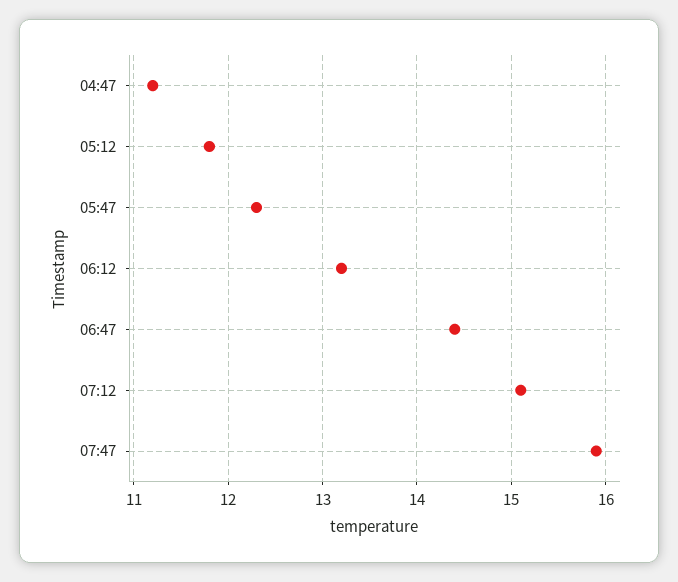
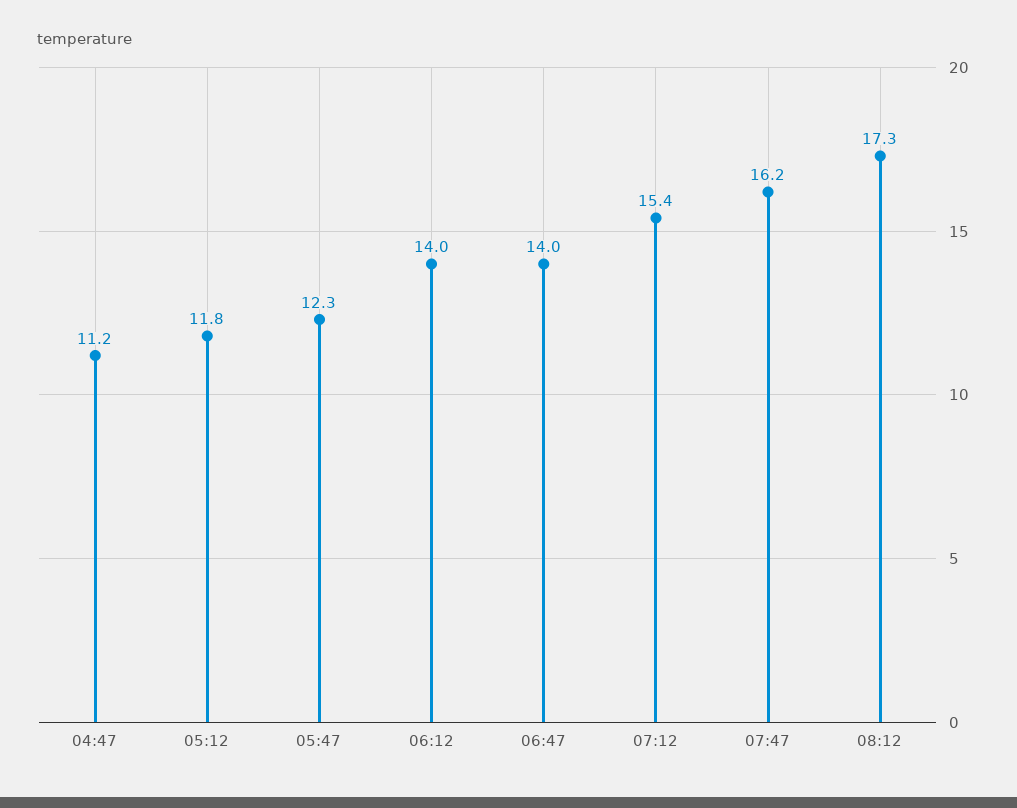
06:12: 13.2 -> 14
06:47: 14.4 -> 14
07:12: 15.1 -> 15.4
07:47: 15.9 -> 16.2
08:12: none -> 17.3

